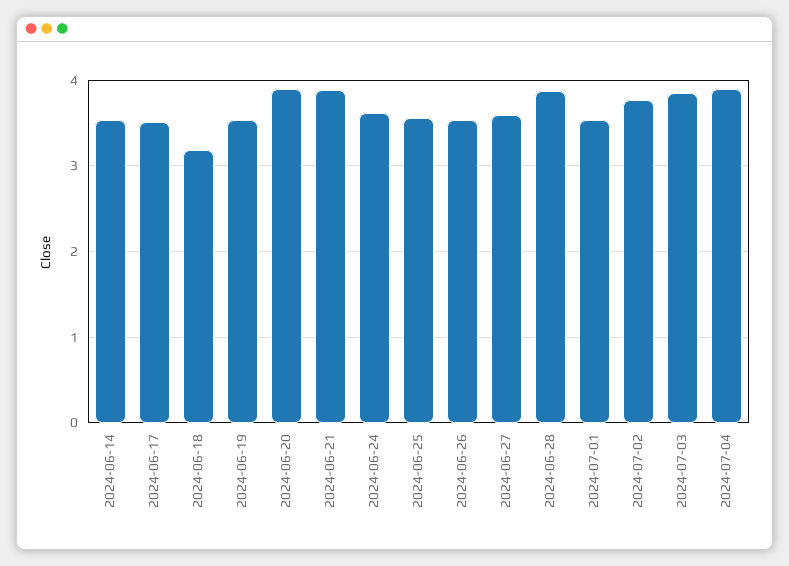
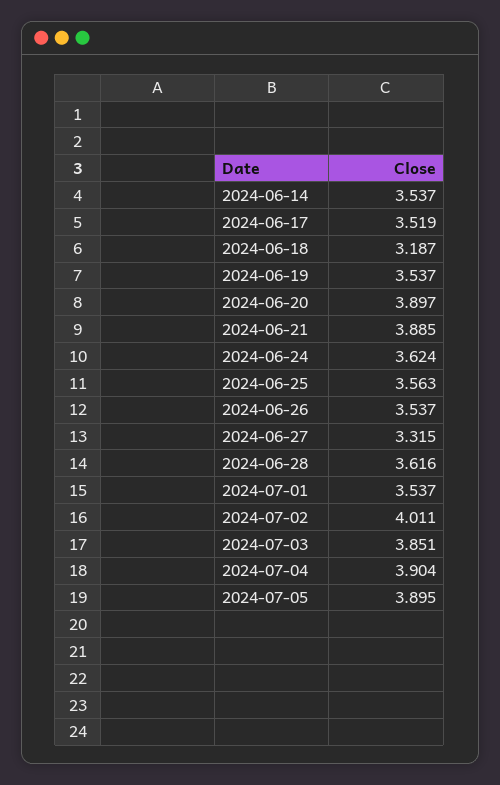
2024-06-27: 3.6 -> 3.315
2024-06-28: 3.9 -> 3.616
2024-07-02: 3.8 -> 4.011
2024-07-05: none -> 3.895

